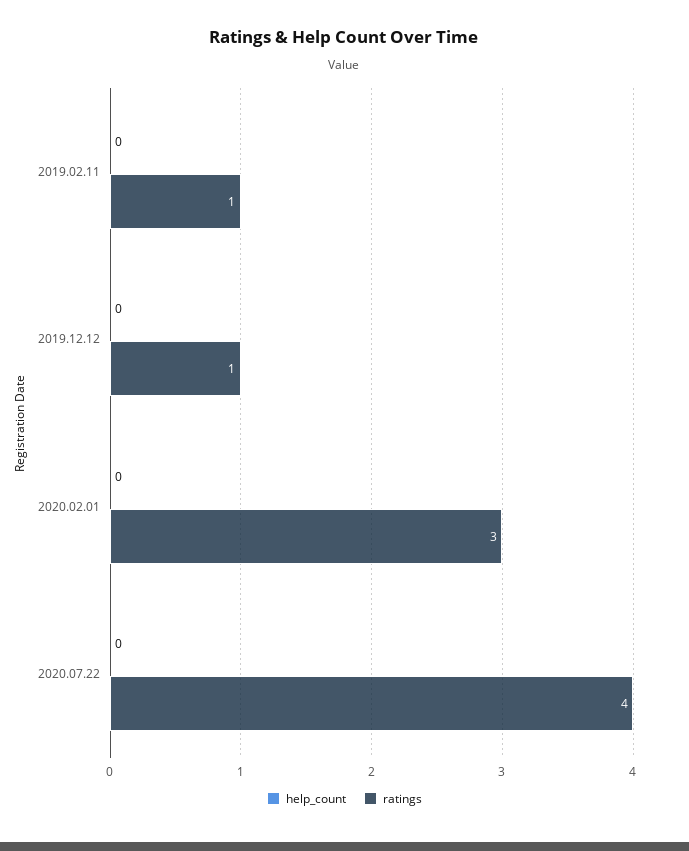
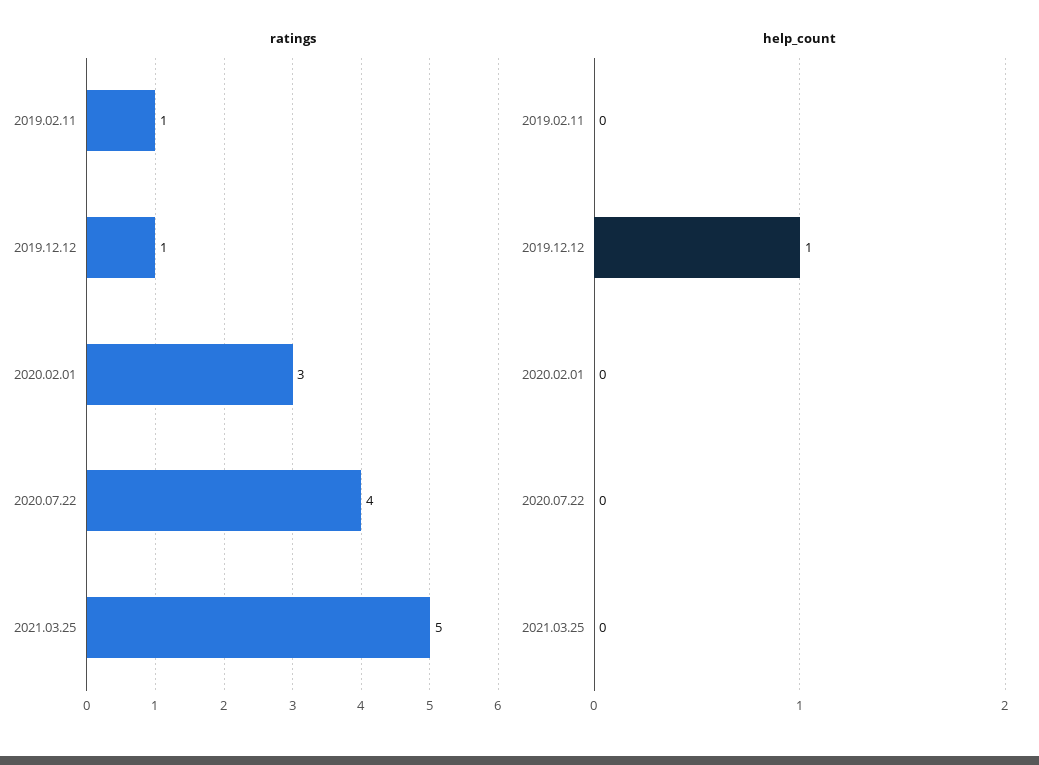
help_count, 2019.12.12: 0 -> 1
ratings, 2021.03.25: none -> 5
help_count, 2021.03.25: none -> 0

